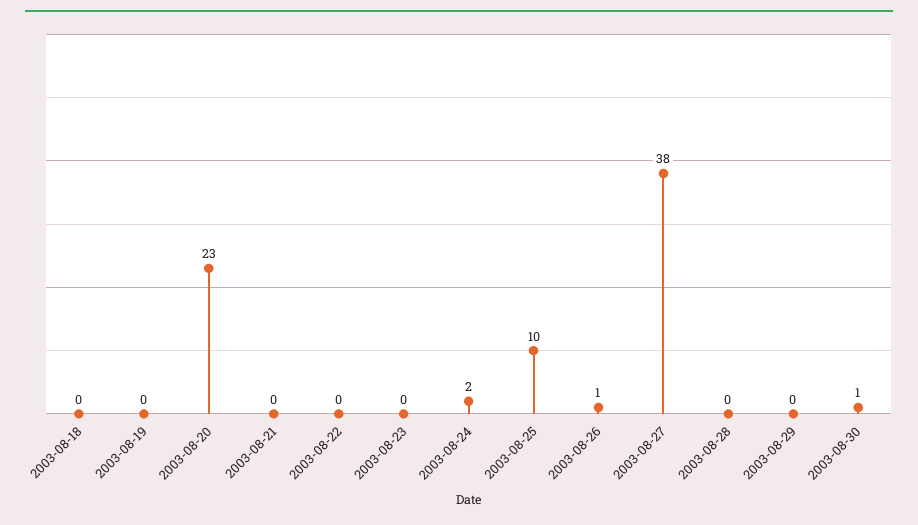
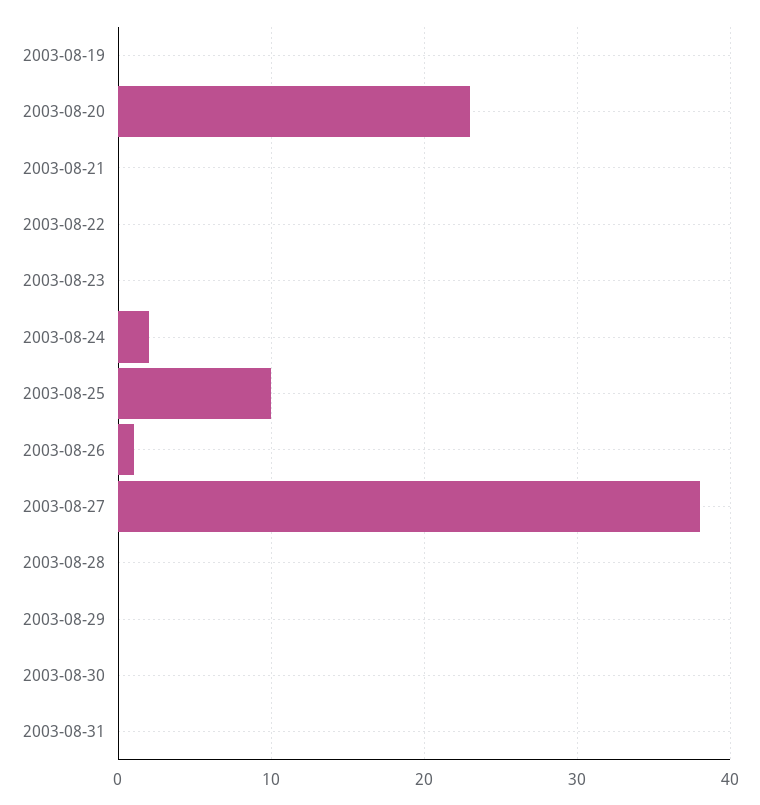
2003-08-18: 0 -> none
2003-08-30: 1 -> 0
2003-08-31: none -> 0

